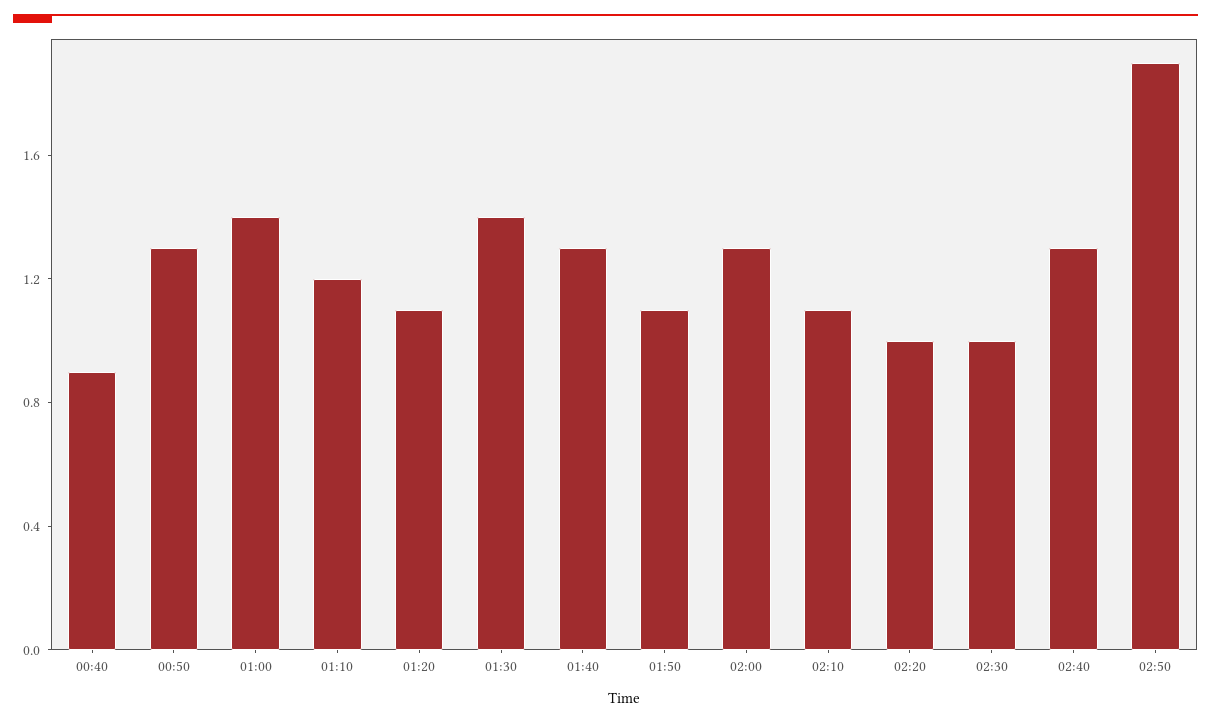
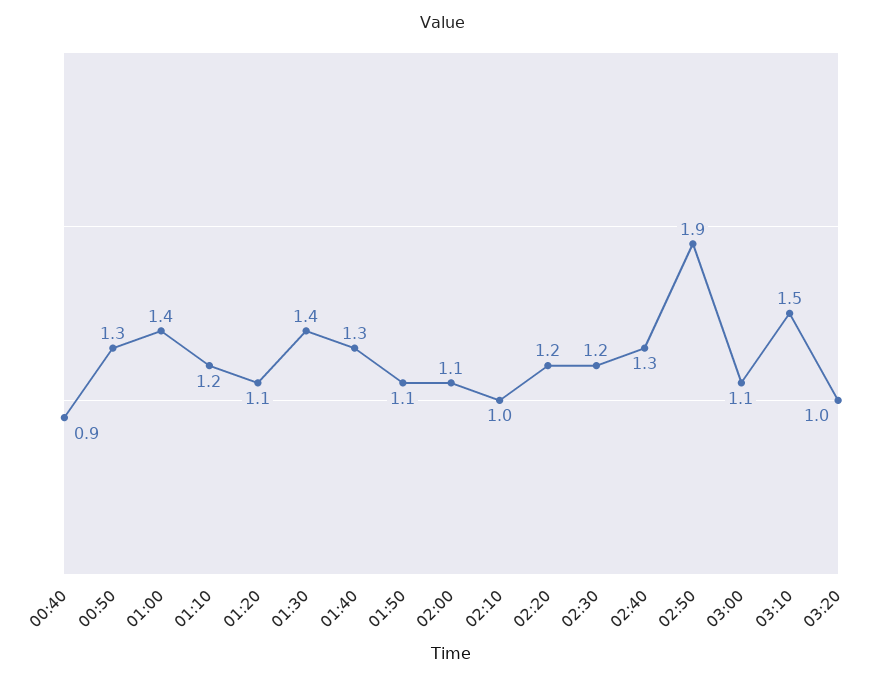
02:00: 1.3 -> 1.1
02:10: 1.1 -> 1
02:20: 1 -> 1.2
02:30: 1 -> 1.2
03:00: none -> 1.1
03:10: none -> 1.5
03:20: none -> 1

